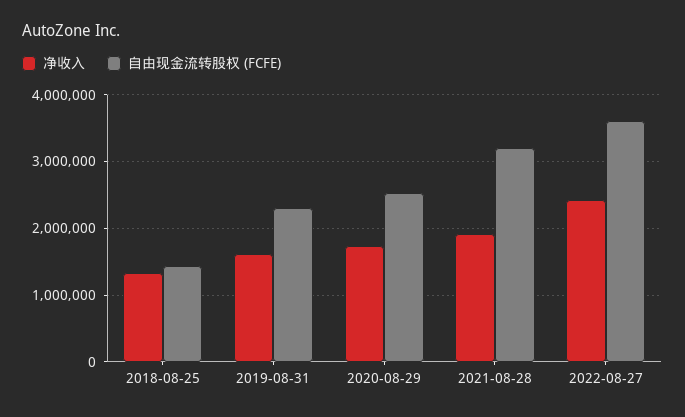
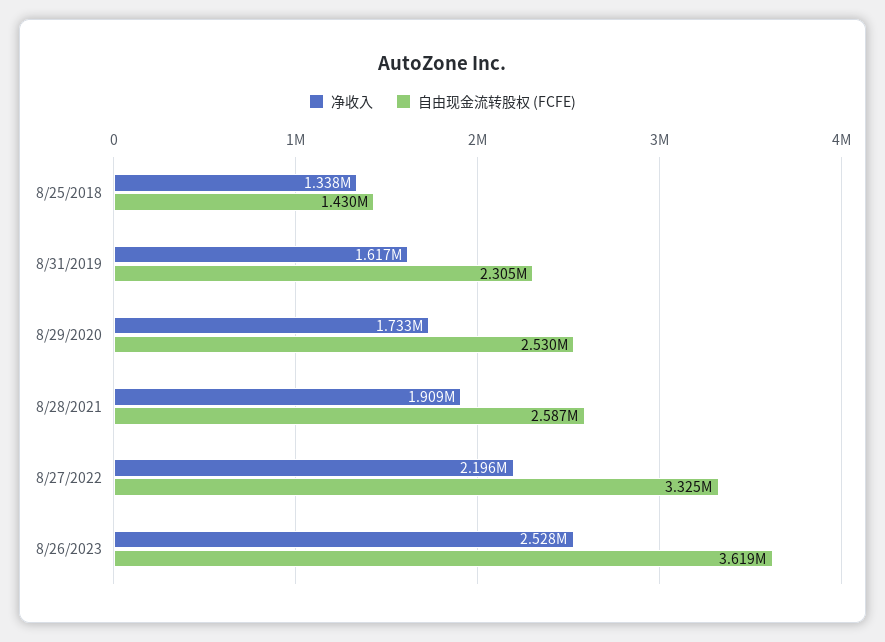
自由现金流转股权 (FCFE), 2021-08-28: 3200000 -> 2587000
净收入, 2022-08-27: 2400000 -> 2196000
自由现金流转股权 (FCFE), 2022-08-27: 3600000 -> 3325000
净收入, 8/26/2023: none -> 2528000
自由现金流转股权 (FCFE), 8/26/2023: none -> 3619000

